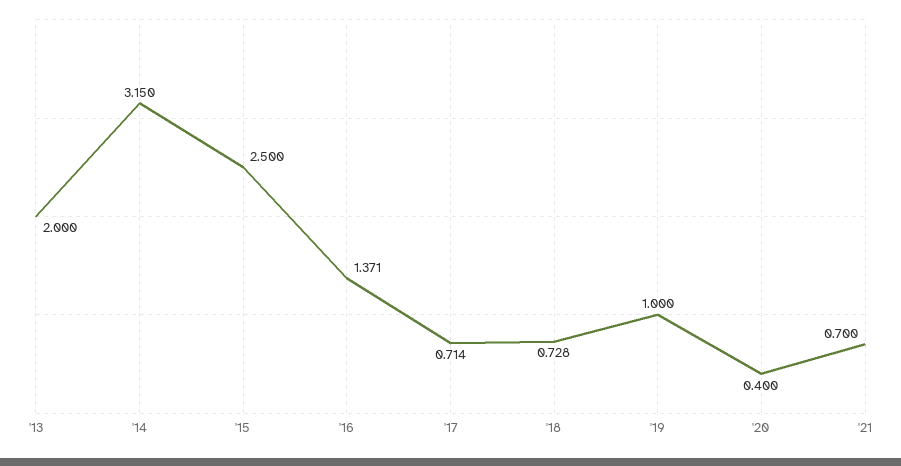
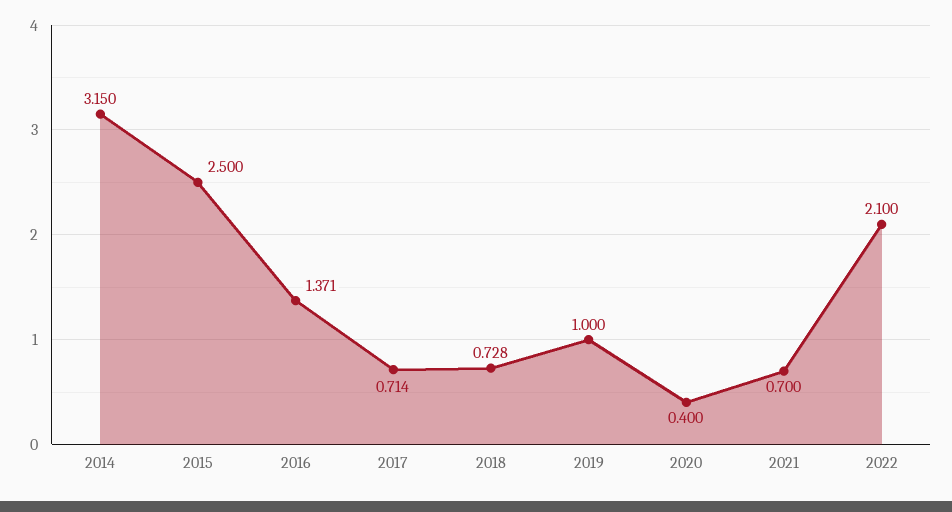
'13: 2 -> none
2022: none -> 2.1

